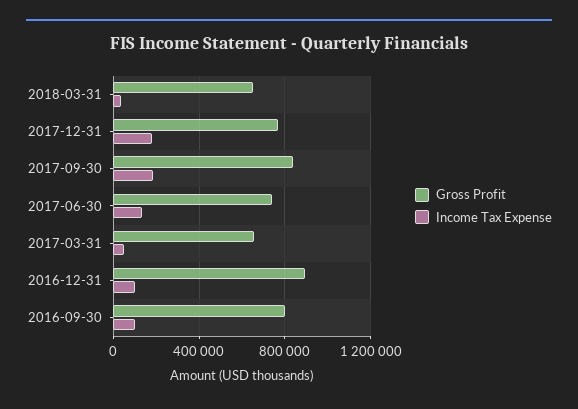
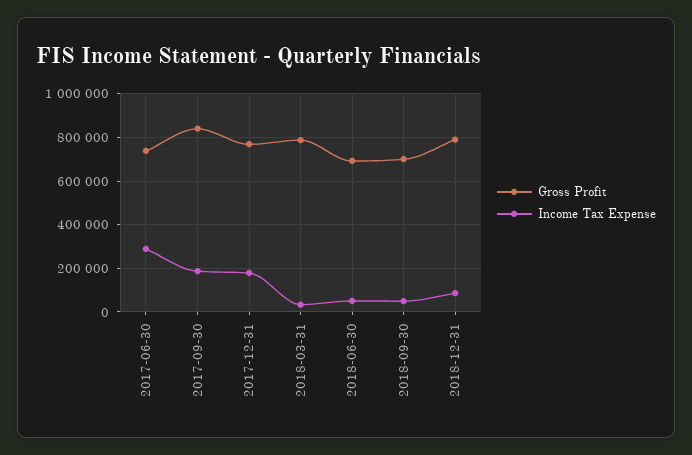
Gross Profit, 2018-03-31: 650000 -> 800000
Income Tax Expense, 2017-06-30: 150000 -> 300000
Gross Profit, 2017-03-31: 650000 -> none
Income Tax Expense, 2017-03-31: 50000 -> none
Gross Profit, 2016-12-31: 900000 -> none
Income Tax Expense, 2016-12-31: 100000 -> none
Gross Profit, 2016-09-30: 800000 -> none
Income Tax Expense, 2016-09-30: 100000 -> none
Gross Profit, 2018-06-30: none -> 700000
Income Tax Expense, 2018-06-30: none -> 50000
Gross Profit, 2018-09-30: none -> 700000
Income Tax Expense, 2018-09-30: none -> 50000
Gross Profit, 2018-12-31: none -> 800000
Income Tax Expense, 2018-12-31: none -> 100000

